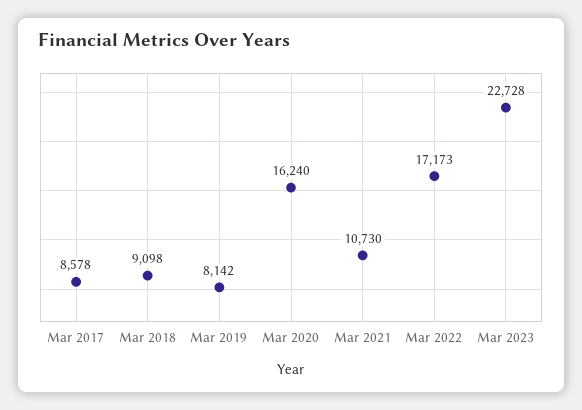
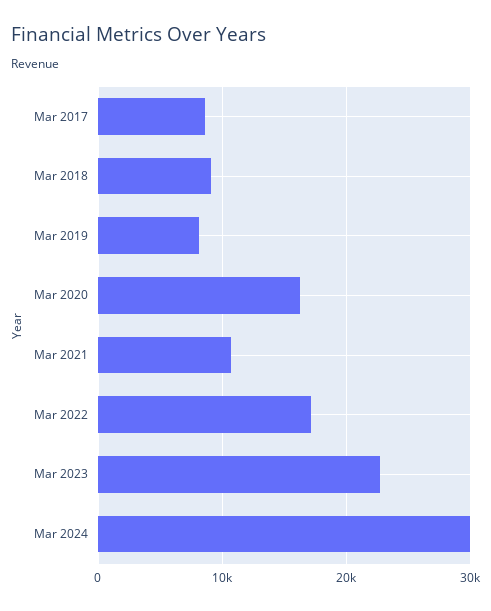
Mar 2024: none -> 30000

